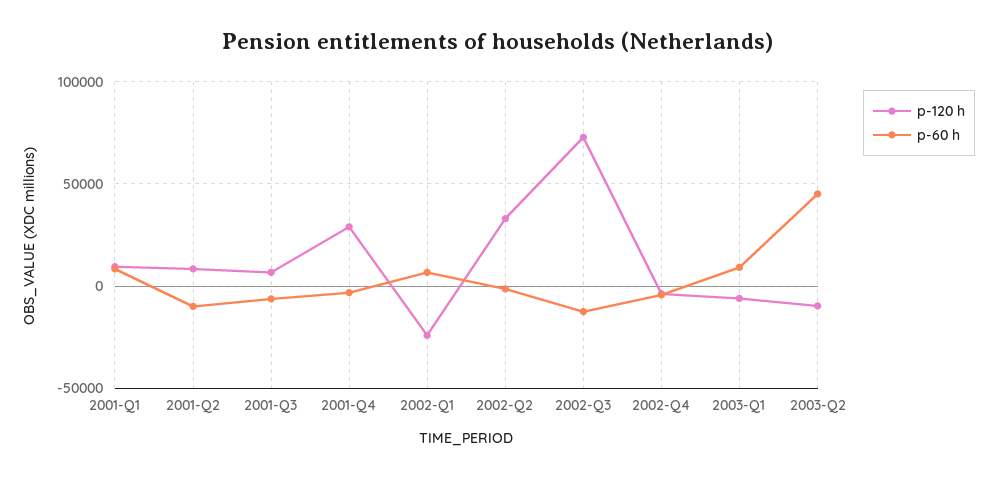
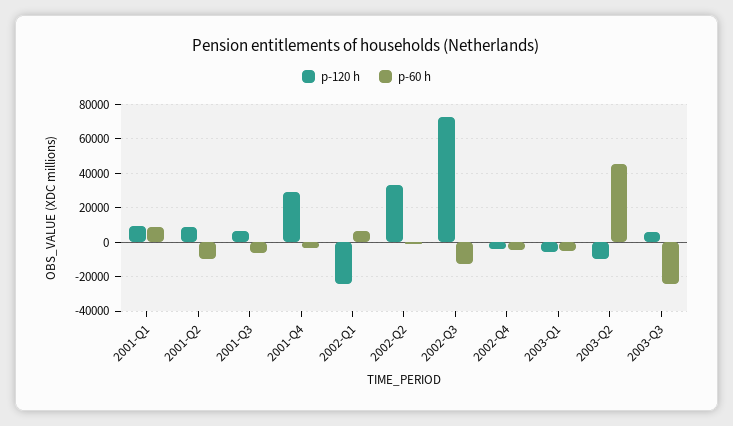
p-60 h, 2003-Q1: 10000 -> -5000
p-120 h, 2003-Q3: none -> 5000
p-60 h, 2003-Q3: none -> -25000

